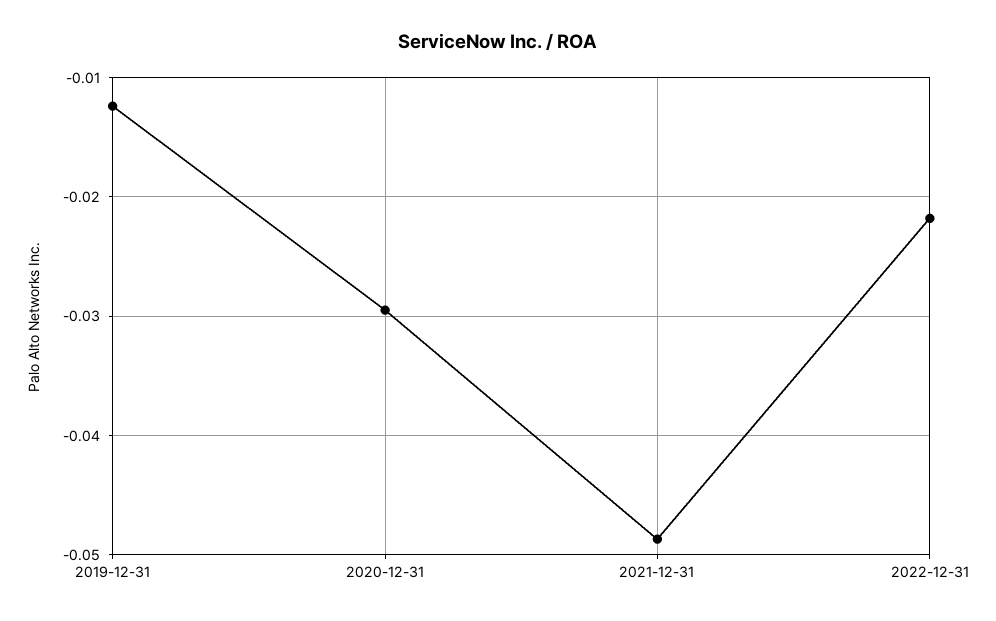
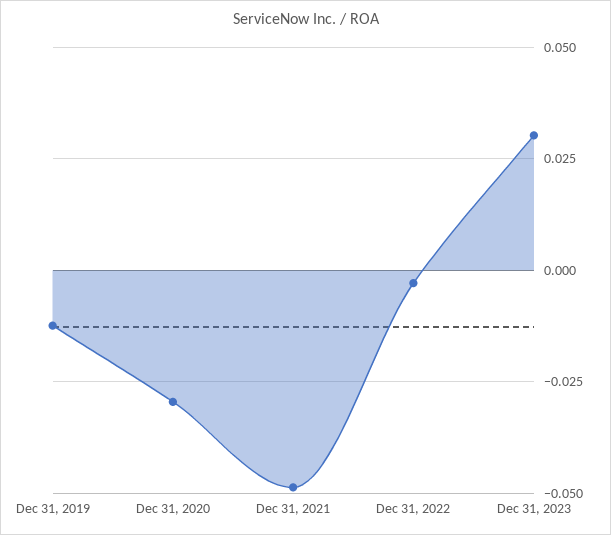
2022-12-31: -0.022 -> -0.0025
Dec 31, 2023: none -> 0.03

